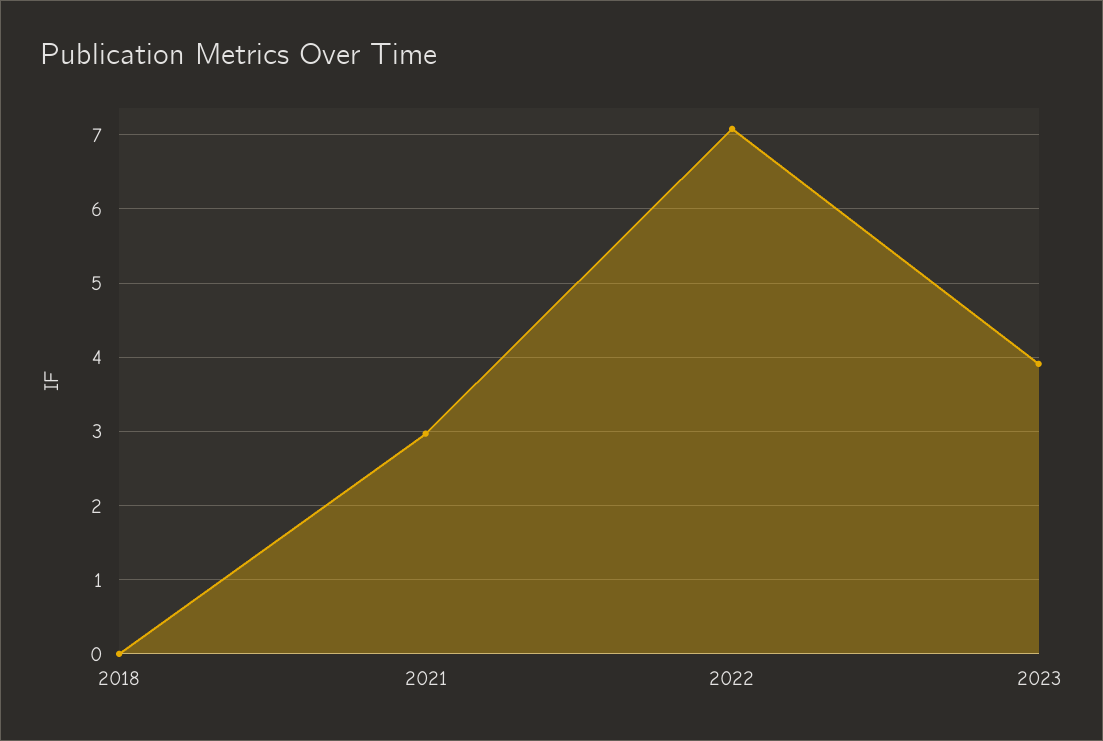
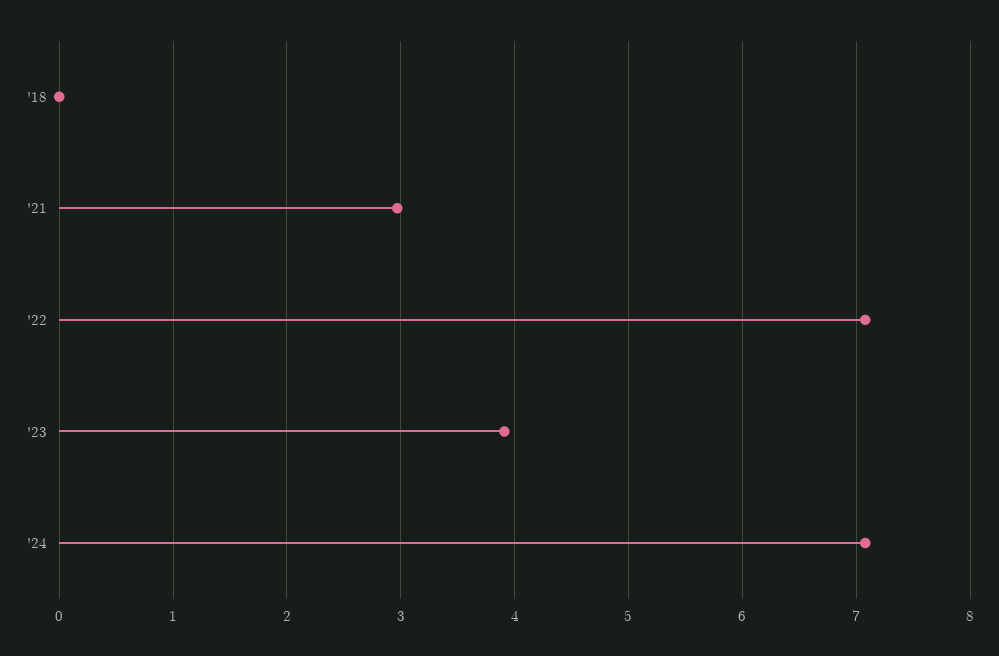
'24: none -> 7.1

